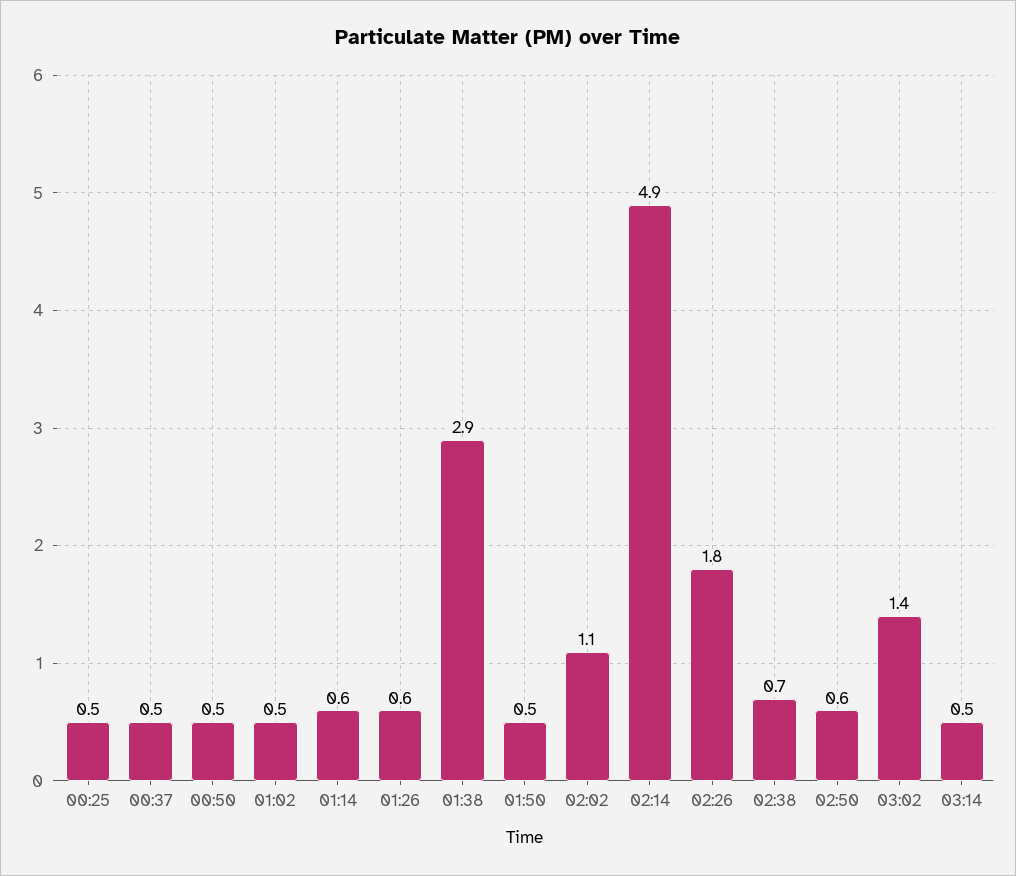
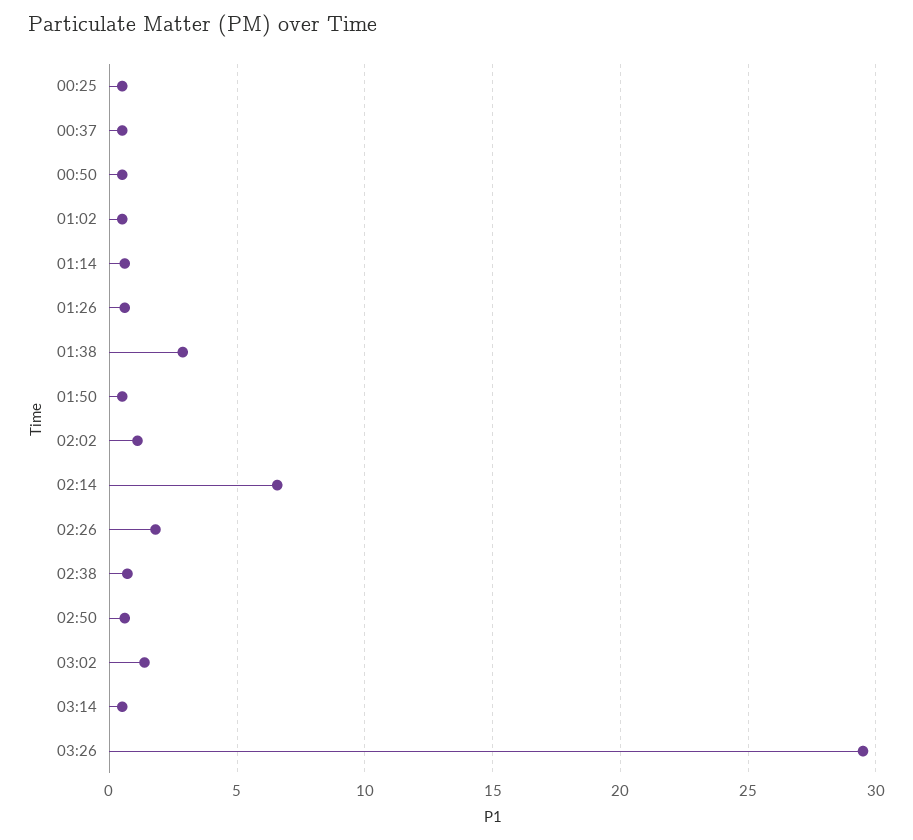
02:14: 4.9 -> 6.5
03:26: none -> 29.5

